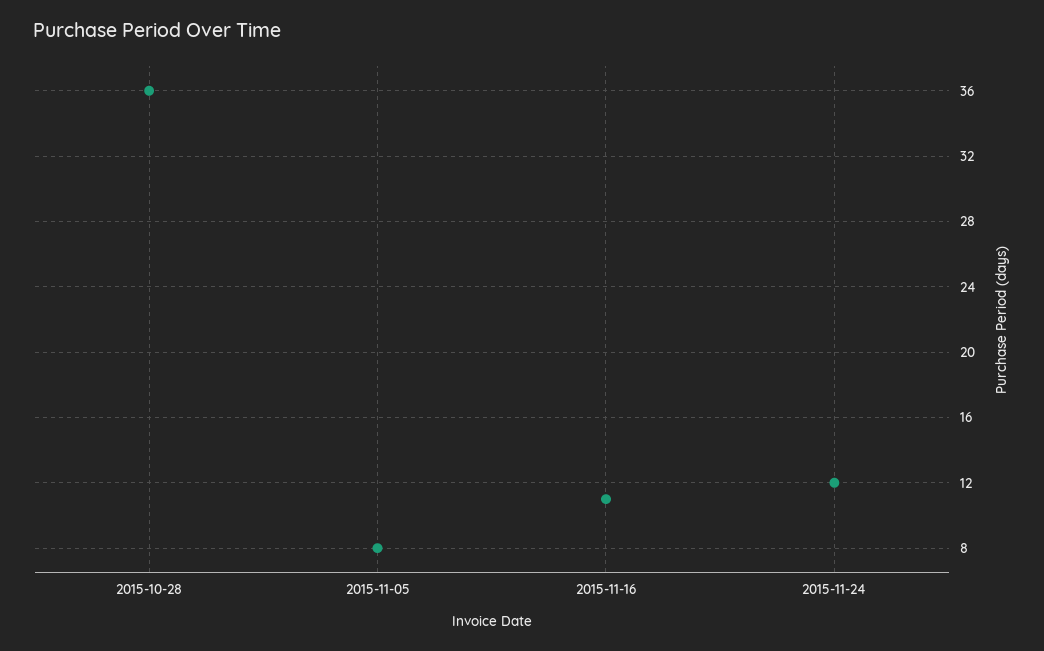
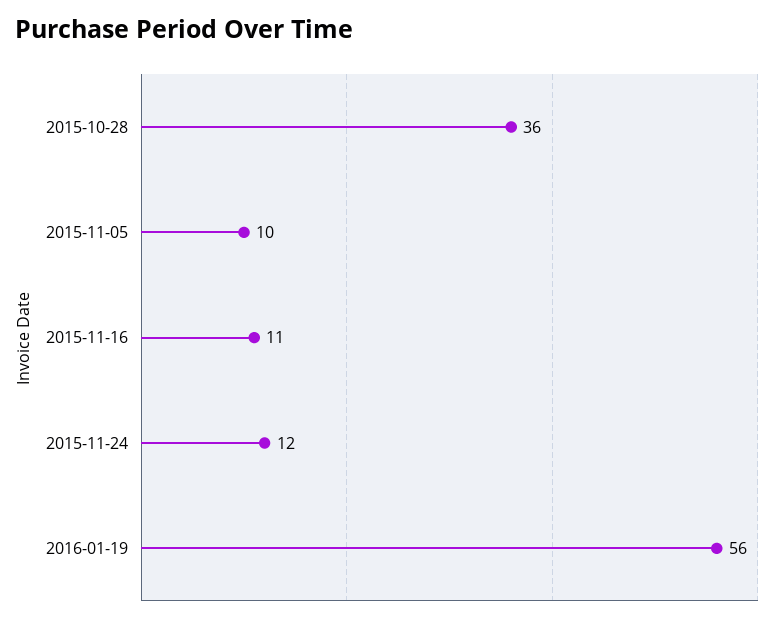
2015-11-05: 8 -> 10
2016-01-19: none -> 56

